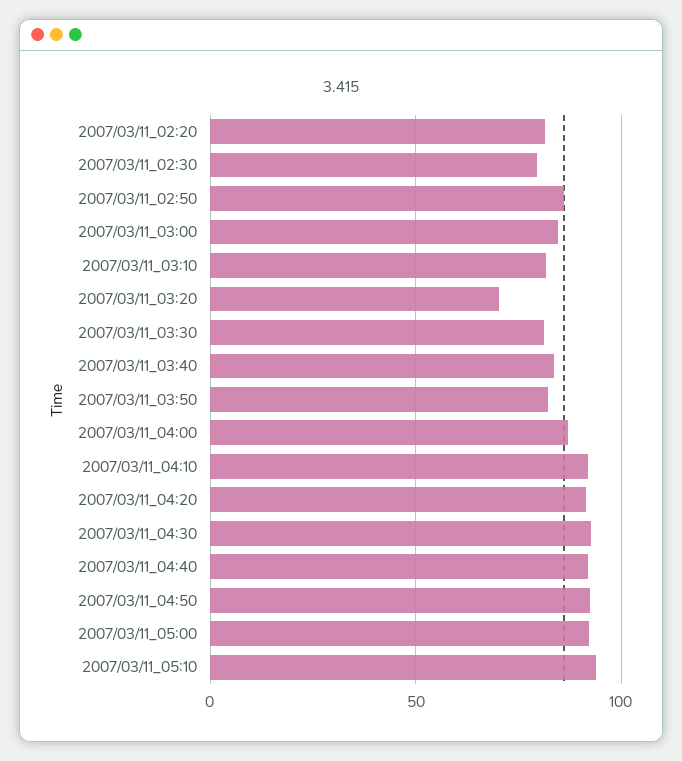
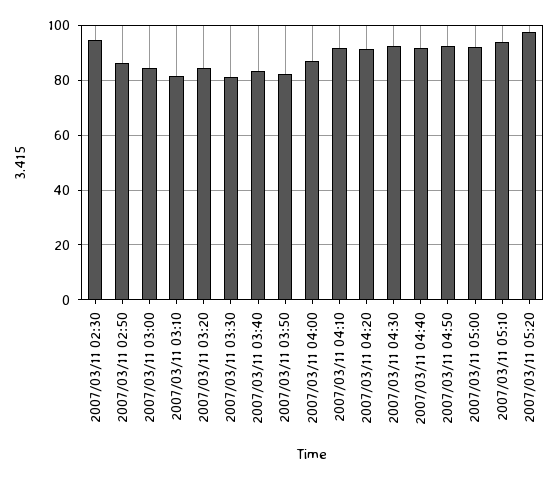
2007/03/11_02:20: 80 -> none
2007/03/11_02:30: 80 -> 95
2007/03/11_03:20: 70 -> 85
2007/03/11 05:20: none -> 97.5

